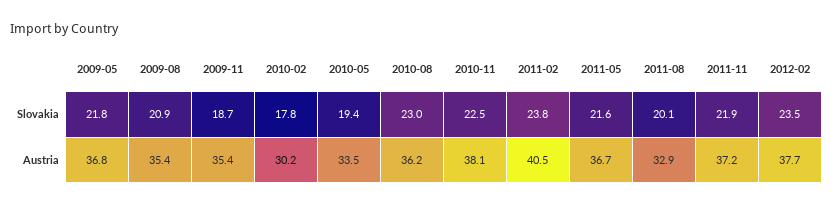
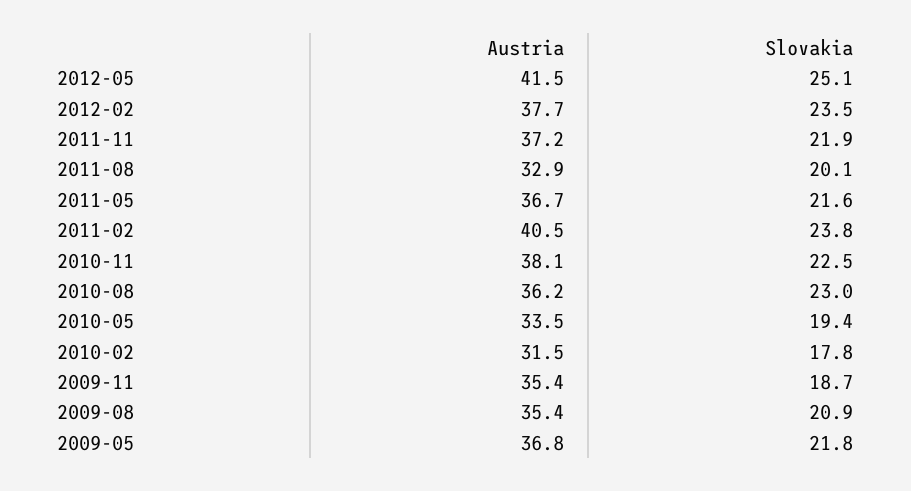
2010-02, Austria: 30.2 -> 31.5
2012-05, Austria: none -> 41.5
2012-05, Slovakia: none -> 25.1

